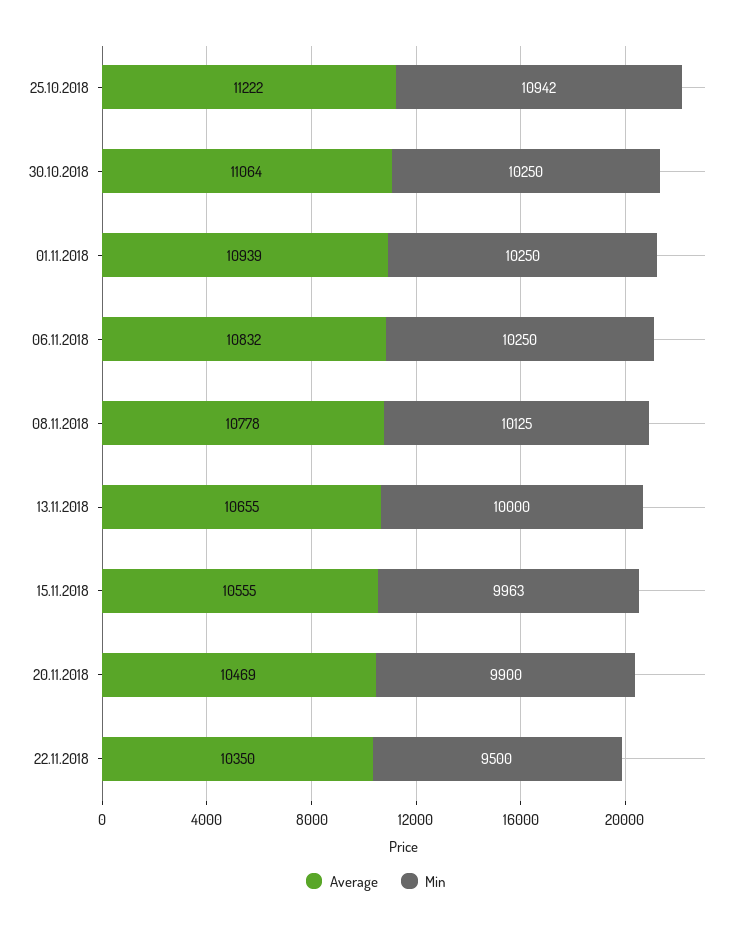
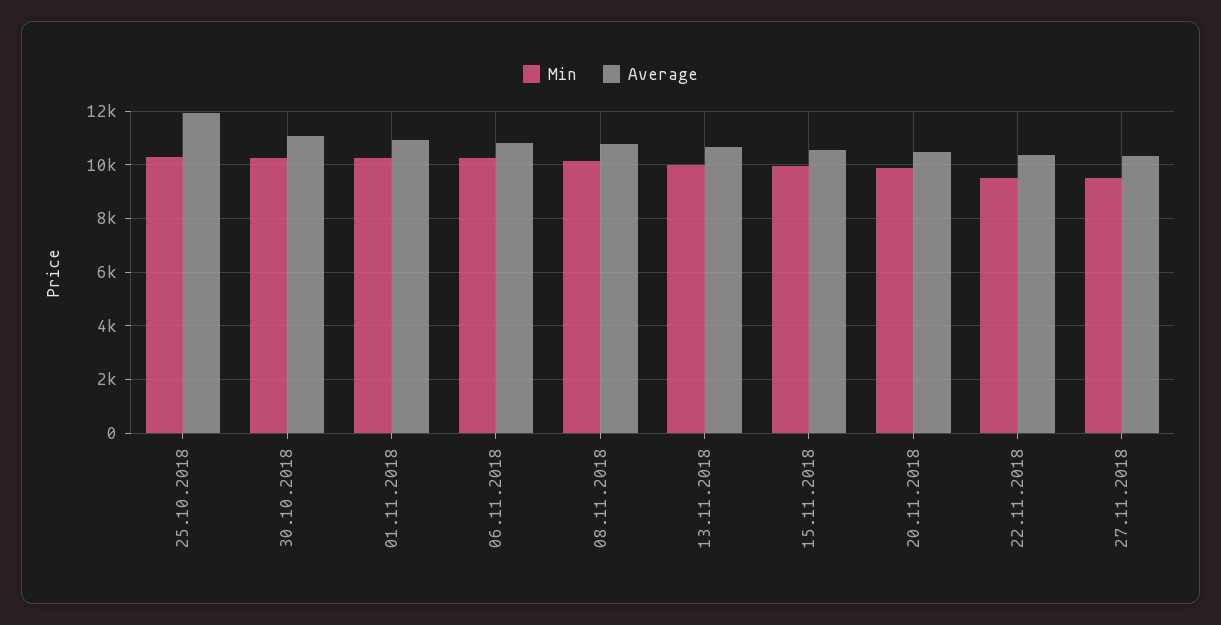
Average, 25.10.2018: 11222 -> 12000
Min, 25.10.2018: 10942 -> 10250
Min, 27.11.2018: none -> 9500
Average, 27.11.2018: none -> 10250

